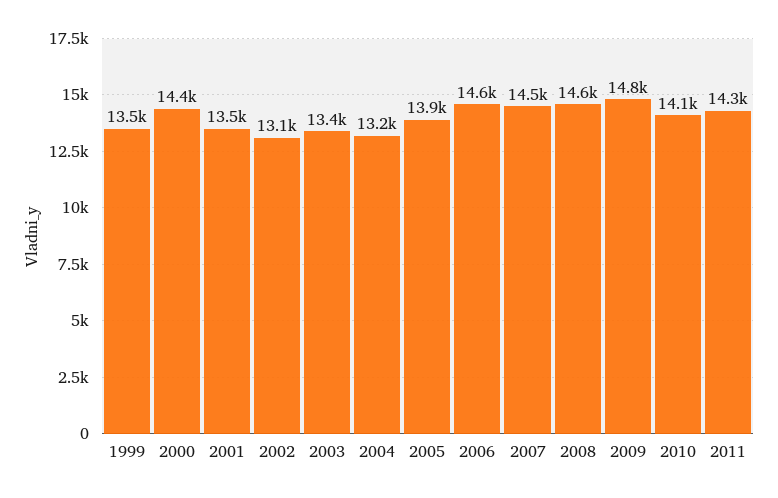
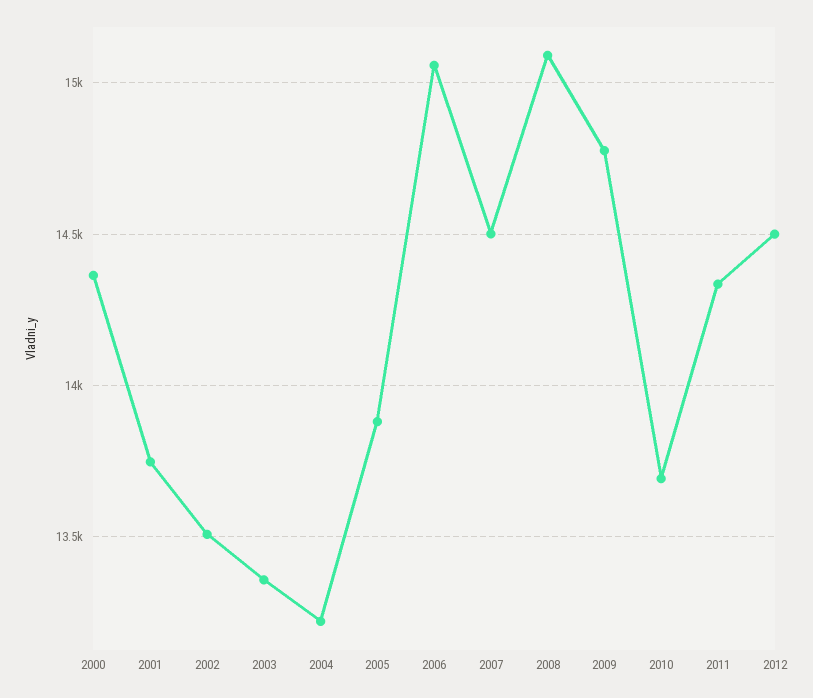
1999: 13500 -> none
2001: 13500 -> 13750
2002: 13100 -> 13500
2006: 14600 -> 15050
2008: 14600 -> 15100
2010: 14100 -> 13700
2012: none -> 14500

